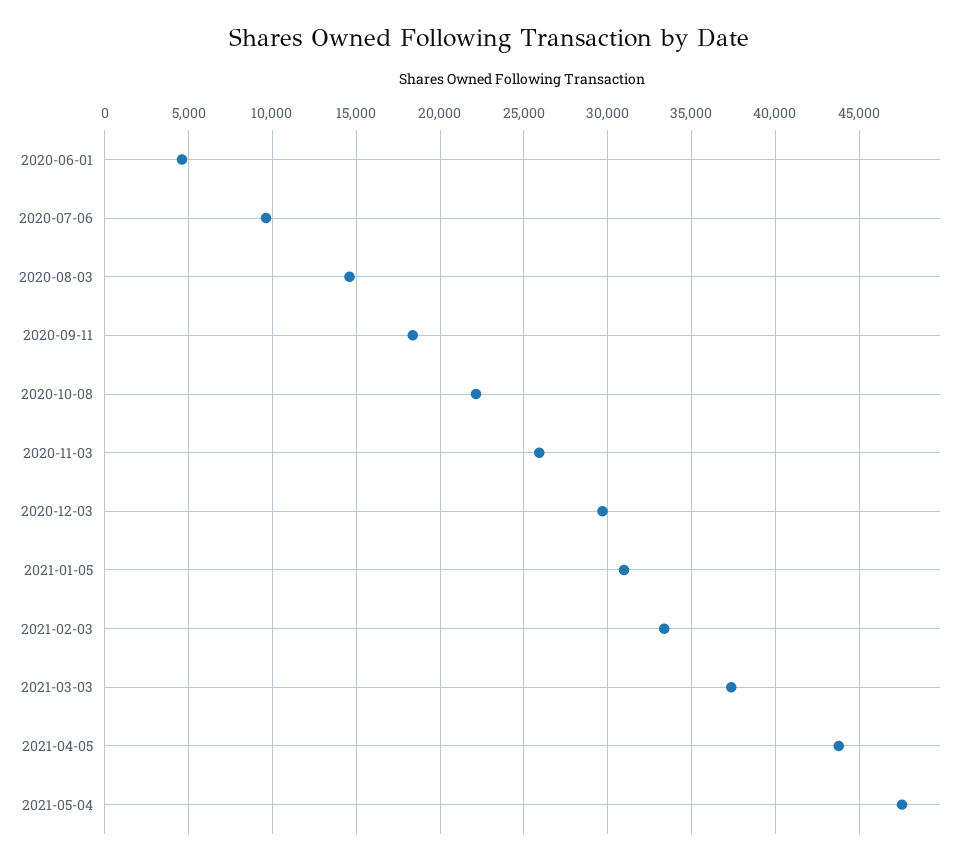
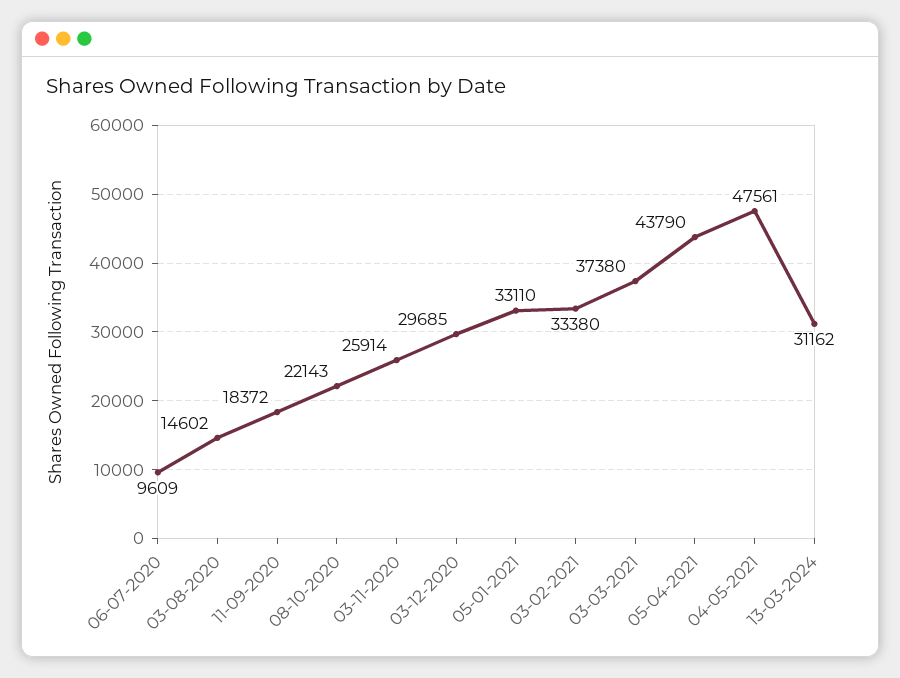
2020-06-01: 4500 -> none
2021-01-05: 31000 -> 33110
13-03-2024: none -> 31162

